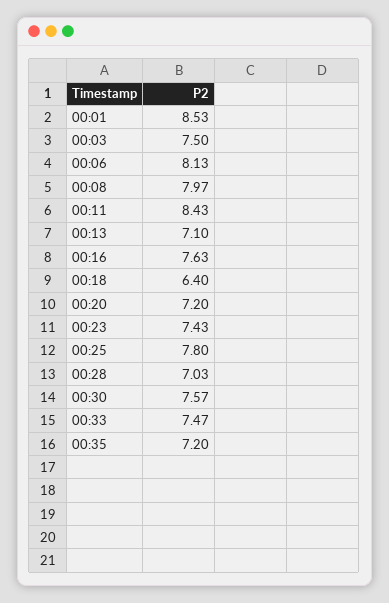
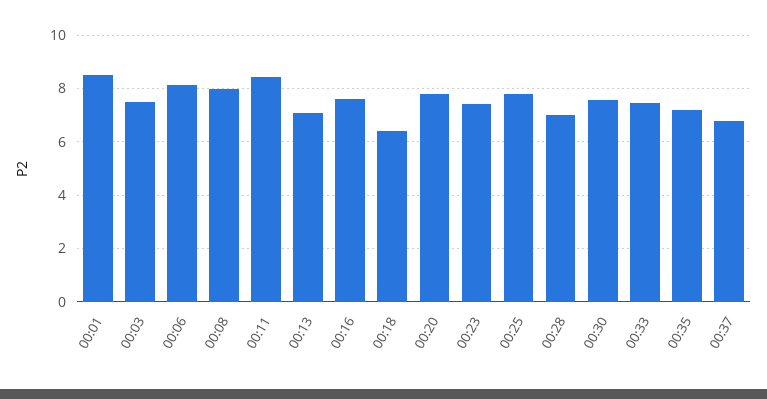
00:20: 7.2 -> 7.75
00:37: none -> 6.75

